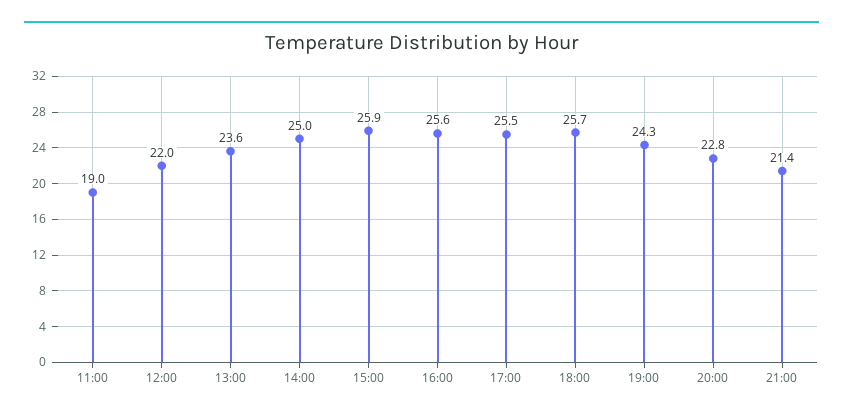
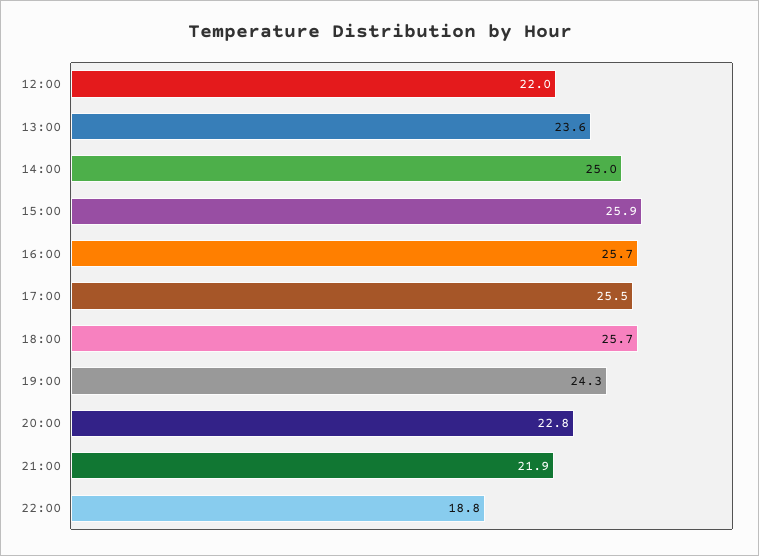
11:00: 19 -> none
16:00: 25.6 -> 25.7
21:00: 21.4 -> 21.9
22:00: none -> 18.8

